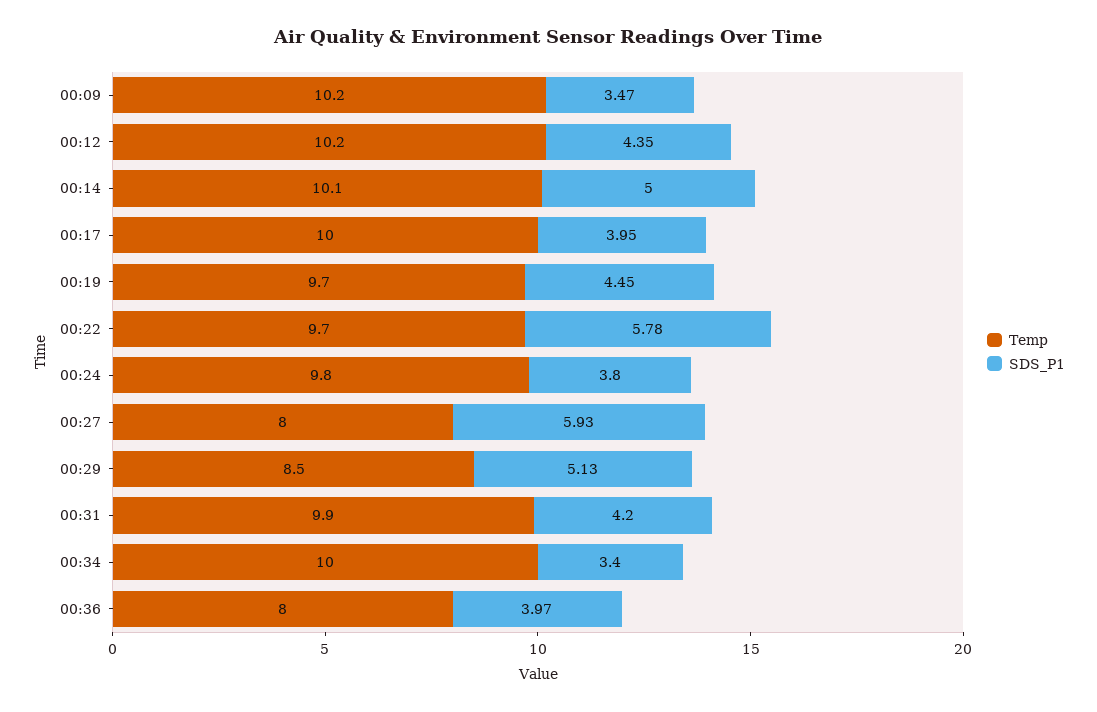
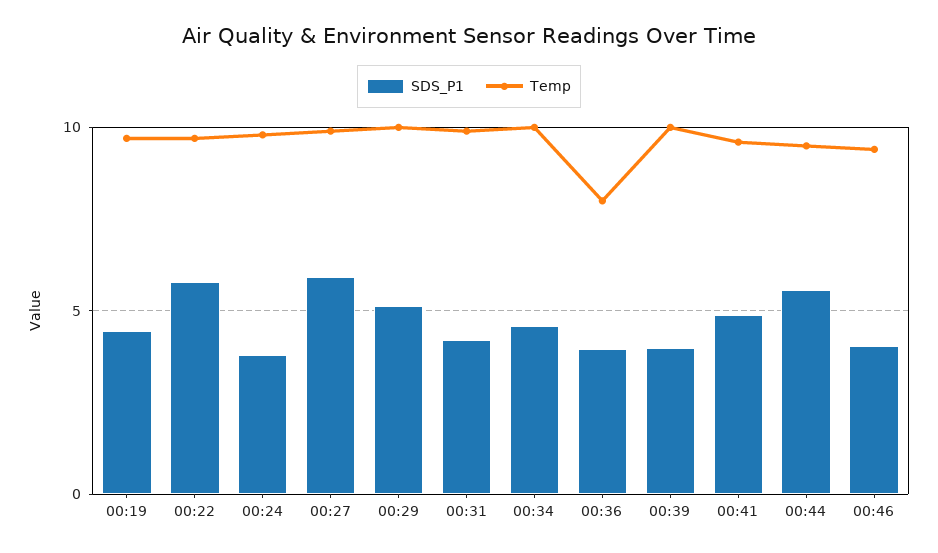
Temp, 00:09: 10.2 -> none
SDS_P1, 00:09: 3.47 -> none
Temp, 00:12: 10.2 -> none
SDS_P1, 00:12: 4.35 -> none
Temp, 00:14: 10.1 -> none
SDS_P1, 00:14: 5 -> none
Temp, 00:17: 10 -> none
SDS_P1, 00:17: 3.95 -> none
Temp, 00:27: 8 -> 10
Temp, 00:29: 8.5 -> 10
SDS_P1, 00:34: 3.4 -> 4.5
SDS_P1, 00:39: none -> 4
Temp, 00:39: none -> 10
SDS_P1, 00:41: none -> 5
Temp, 00:41: none -> 9.5
SDS_P1, 00:44: none -> 5.5
Temp, 00:44: none -> 9.5
SDS_P1, 00:46: none -> 4
Temp, 00:46: none -> 9.5

